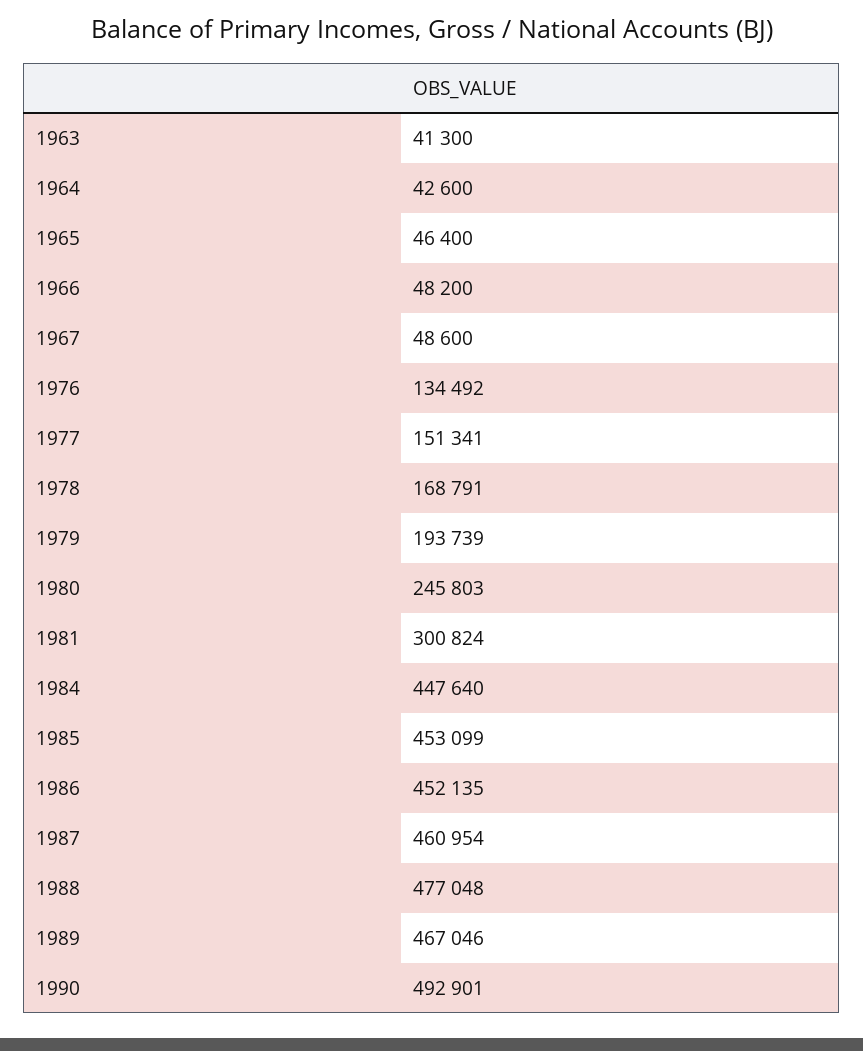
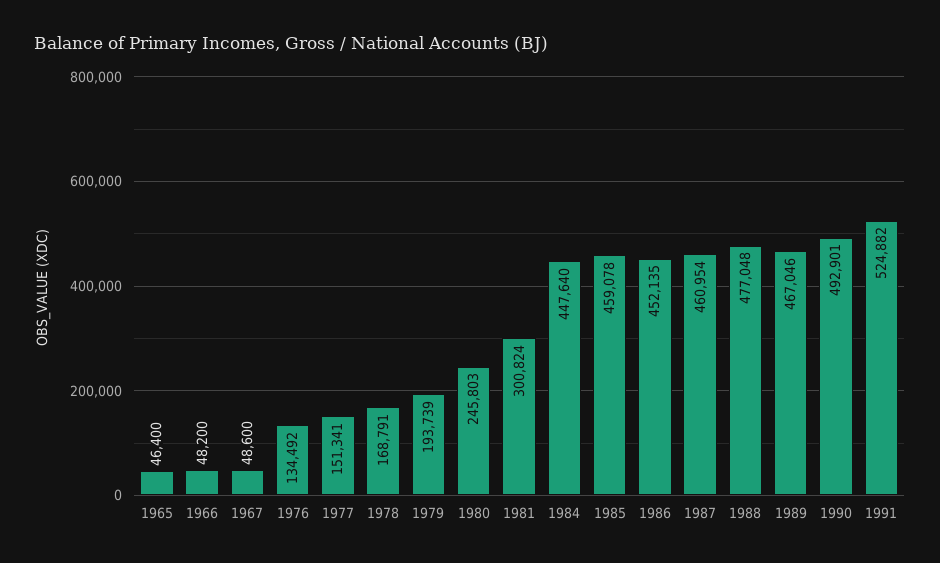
1963: 41300 -> none
1964: 42600 -> none
1985: 453099 -> 459078
1991: none -> 524882

